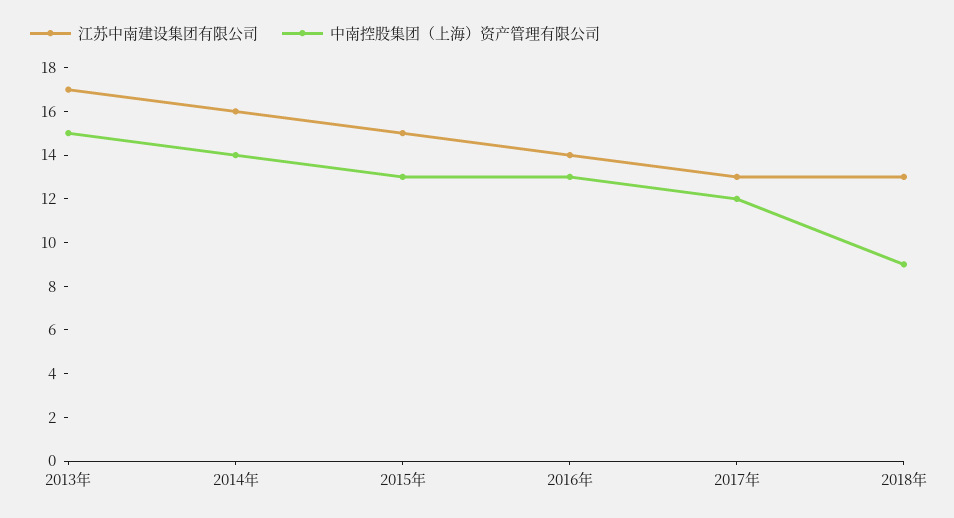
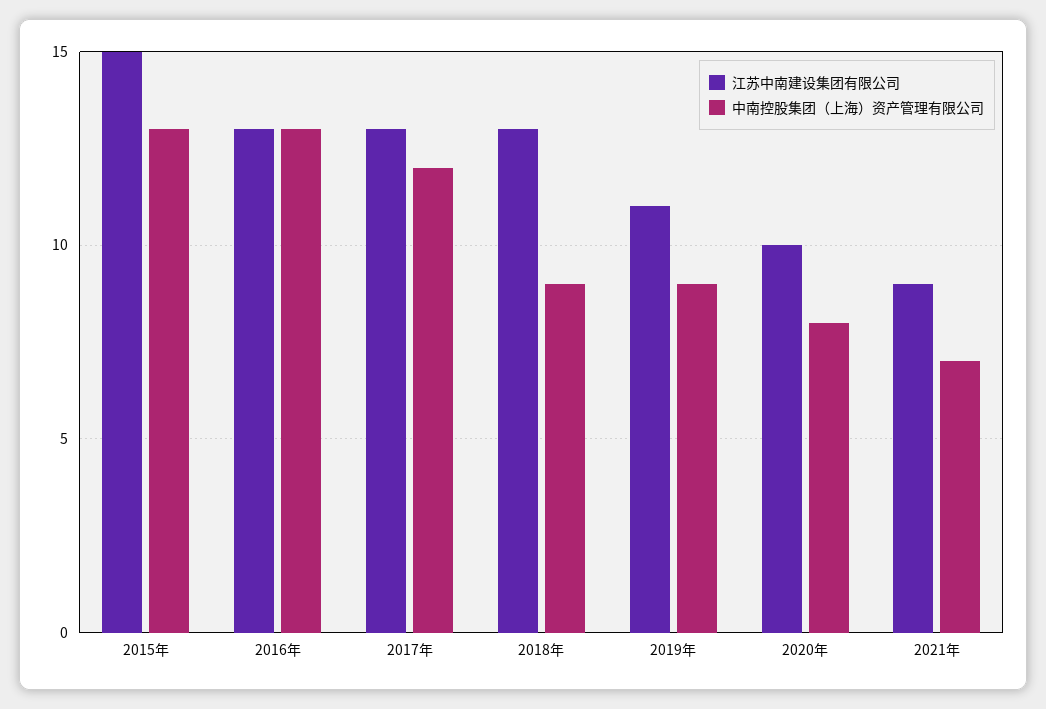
江苏中南建设集团有限公司, 2013年: 17 -> none
中南控股集团（上海）资产管理有限公司, 2013年: 15 -> none
江苏中南建设集团有限公司, 2014年: 16 -> none
中南控股集团（上海）资产管理有限公司, 2014年: 14 -> none
江苏中南建设集团有限公司, 2016年: 14 -> 13
江苏中南建设集团有限公司, 2019年: none -> 11
中南控股集团（上海）资产管理有限公司, 2019年: none -> 9
江苏中南建设集团有限公司, 2020年: none -> 10
中南控股集团（上海）资产管理有限公司, 2020年: none -> 8
江苏中南建设集团有限公司, 2021年: none -> 9
中南控股集团（上海）资产管理有限公司, 2021年: none -> 7

